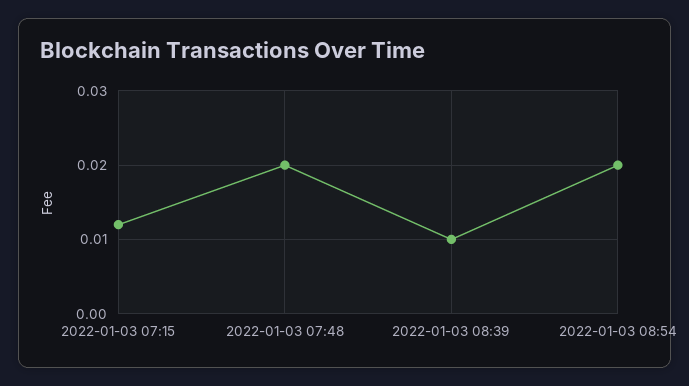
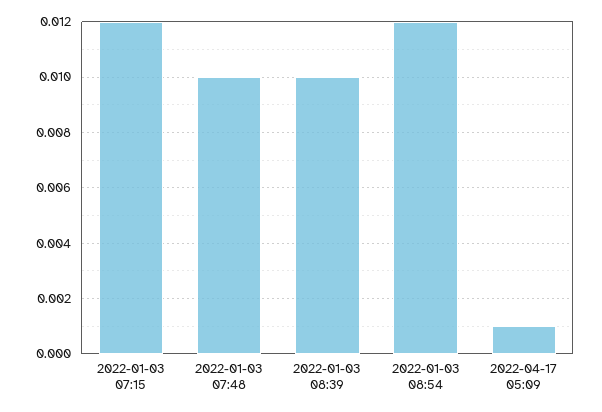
2022-01-03 07:48: 0.02 -> 0.01
2022-01-03 08:54: 0.02 -> 0.012
2022-04-17 05:09: none -> 0.001

